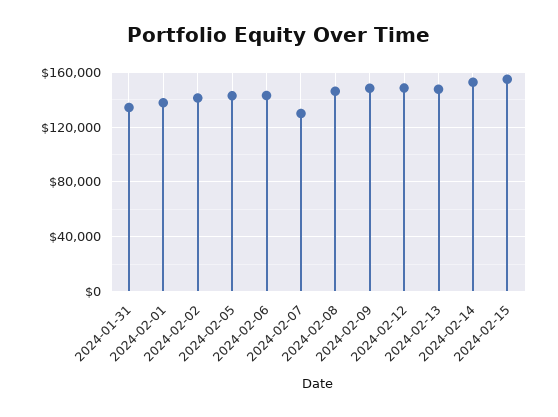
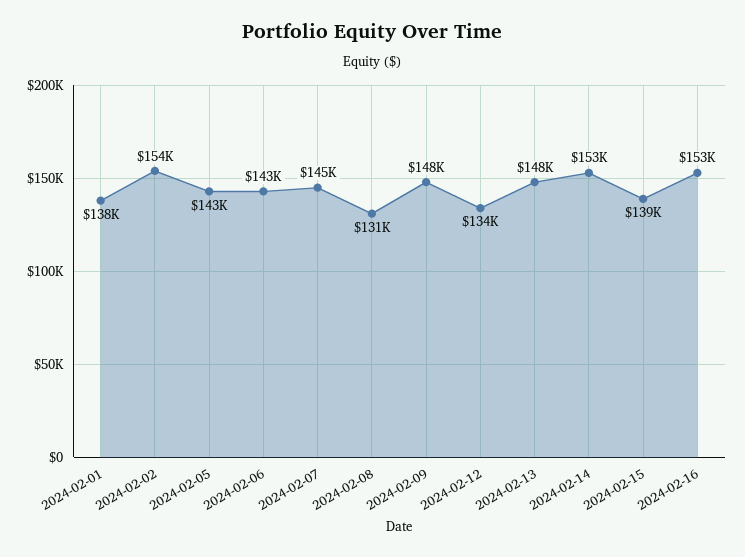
2024-01-31: 135000 -> none
2024-02-02: 140000 -> 154000
2024-02-07: 130000 -> 145000
2024-02-08: 145000 -> 131000
2024-02-12: 150000 -> 134000
2024-02-15: 155000 -> 139000
2024-02-16: none -> 153000

